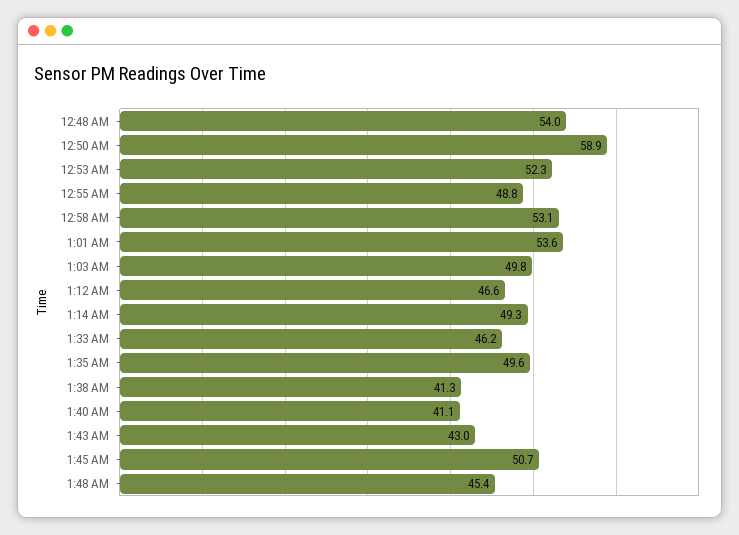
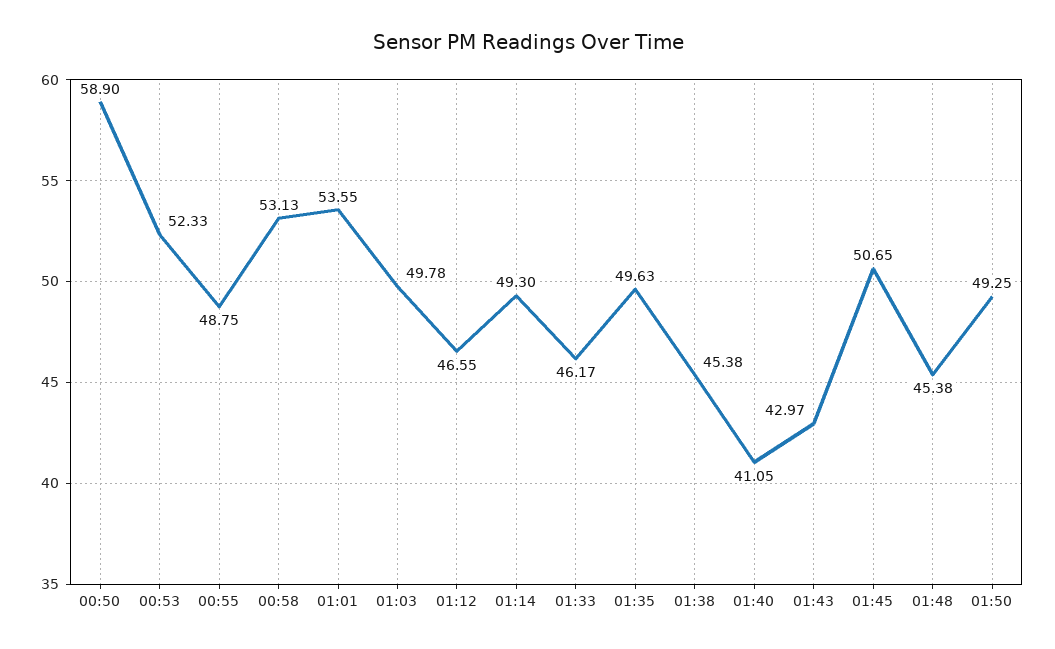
12:48 AM: 54 -> none
1:38 AM: 41.3 -> 45.38
01:50: none -> 49.25

